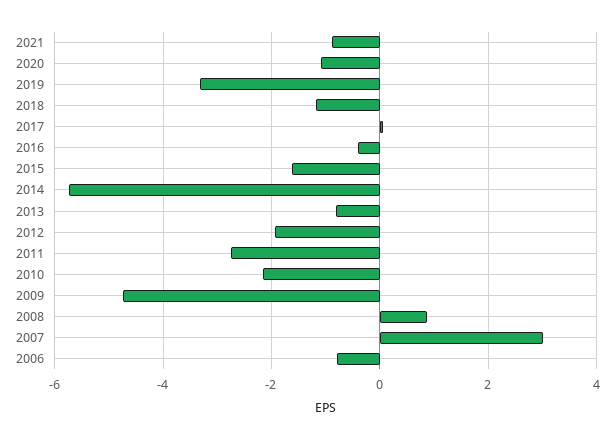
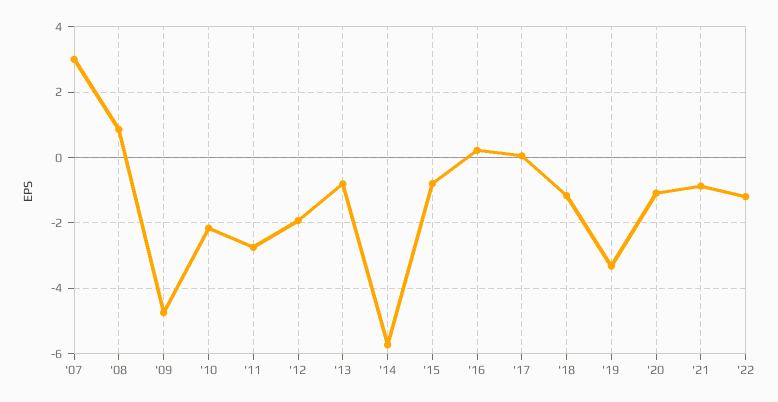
2016: -0.4 -> 0.2
2015: -1.6 -> -0.8
2006: -0.8 -> none
'22: none -> -1.2

